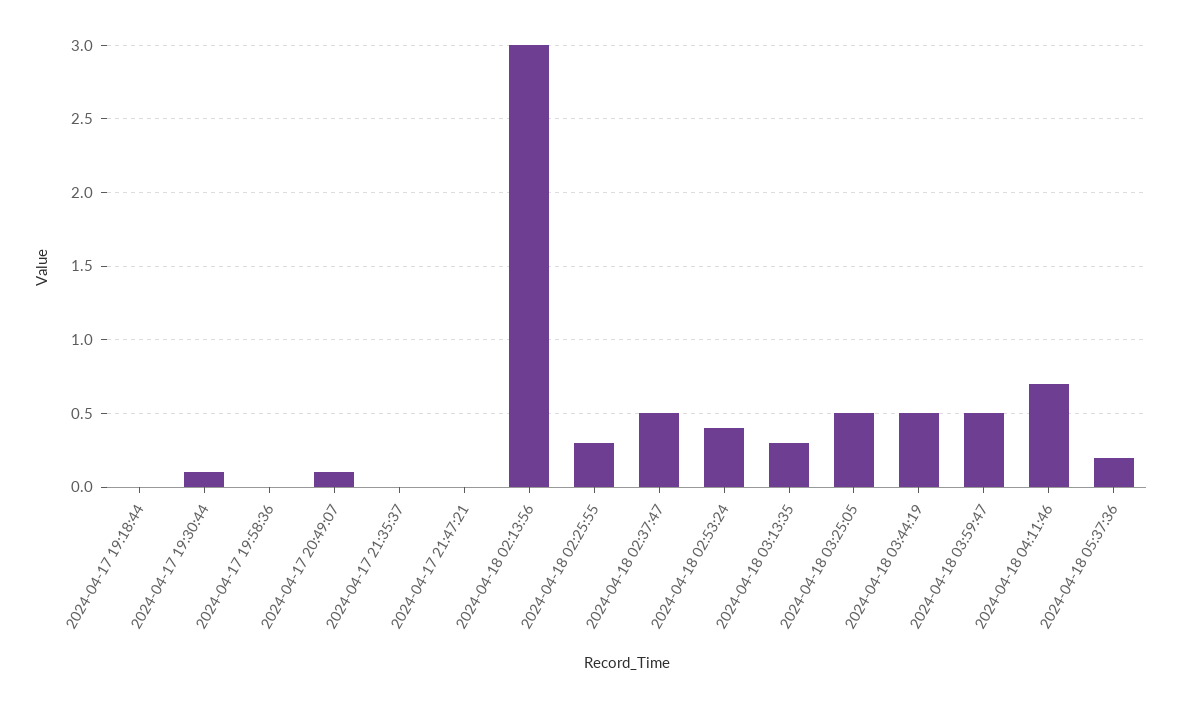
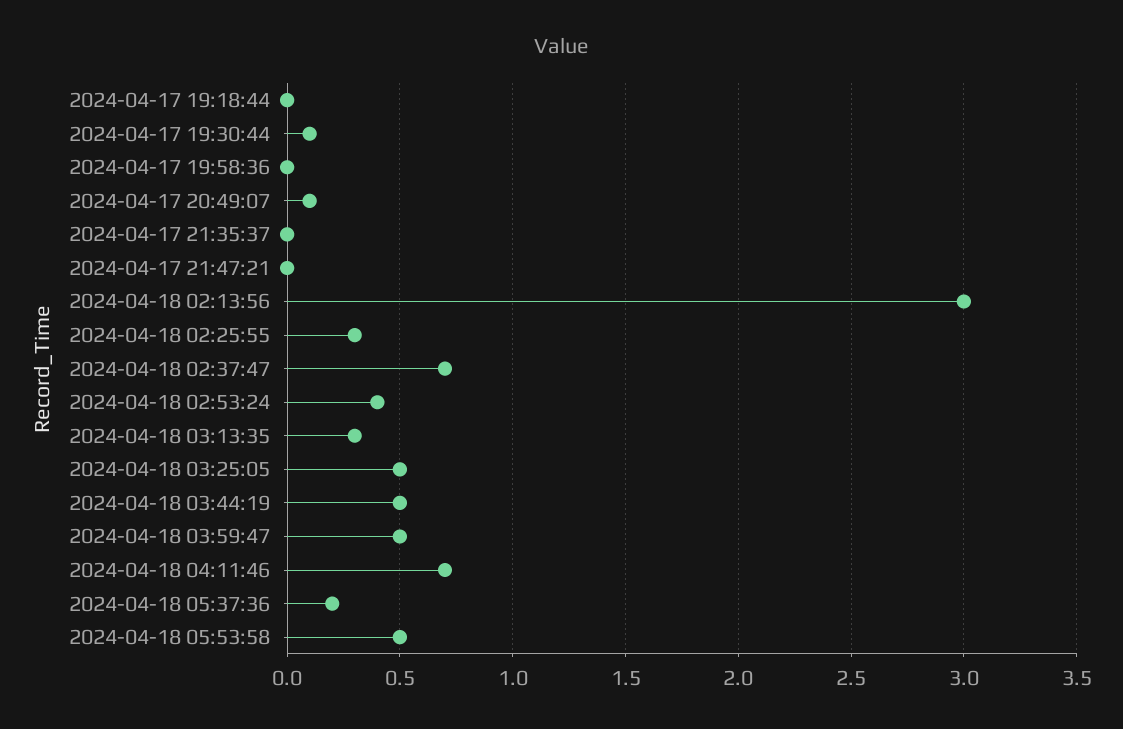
2024-04-18 02:37:47: 0.5 -> 0.7
2024-04-18 05:53:58: none -> 0.5

